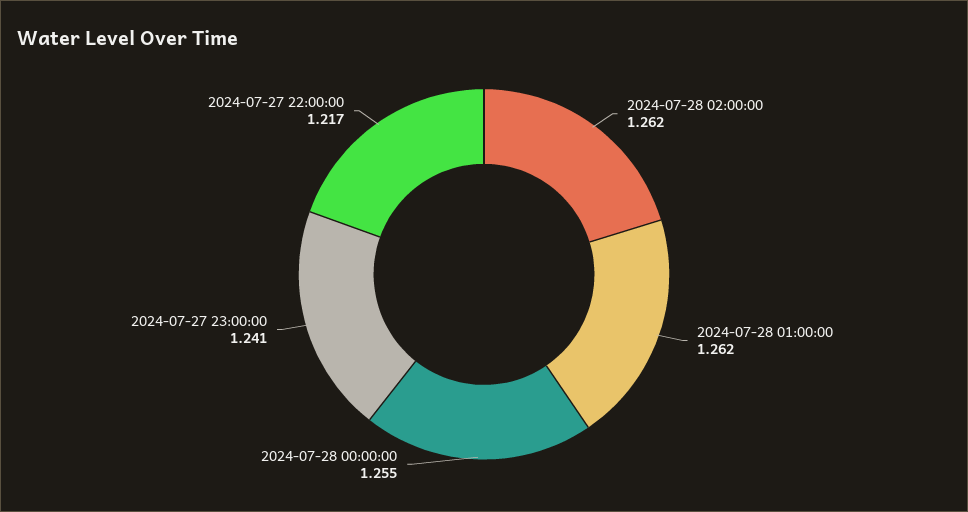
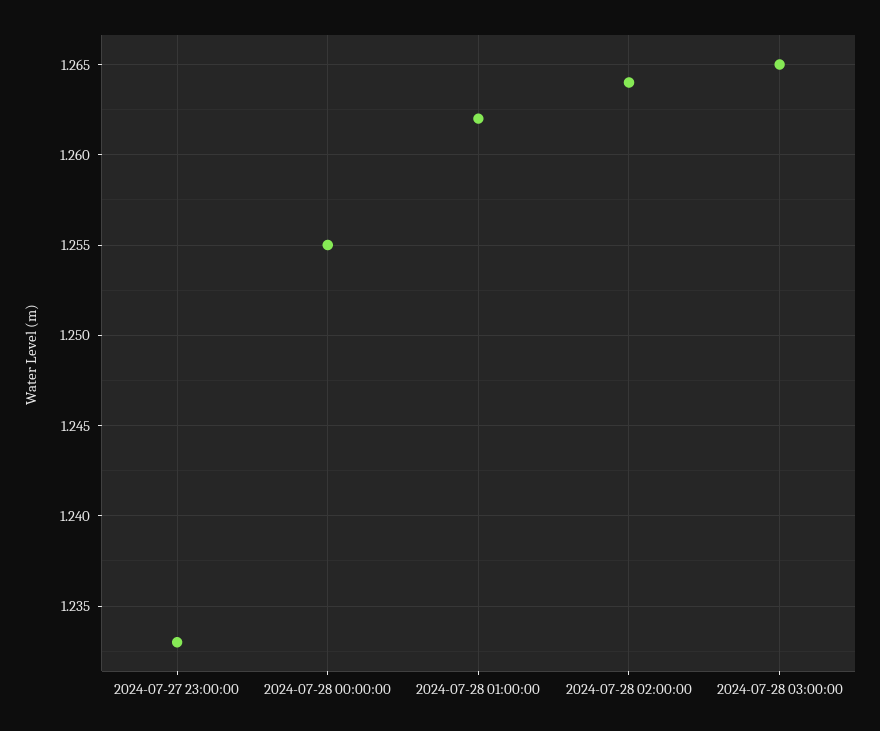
2024-07-28 02:00:00: 1.262 -> 1.264
2024-07-27 23:00:00: 1.241 -> 1.233
2024-07-27 22:00:00: 1.217 -> none
2024-07-28 03:00:00: none -> 1.265

